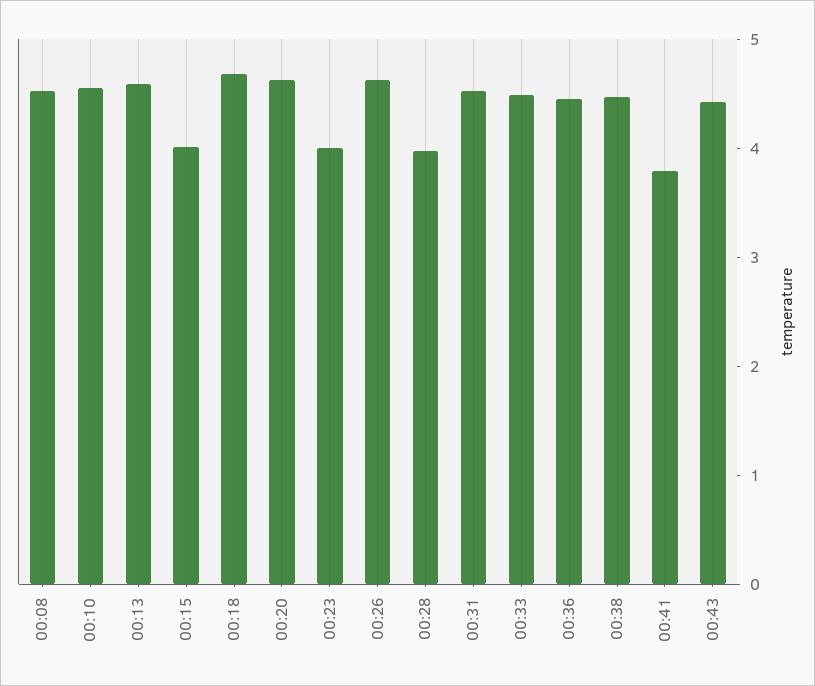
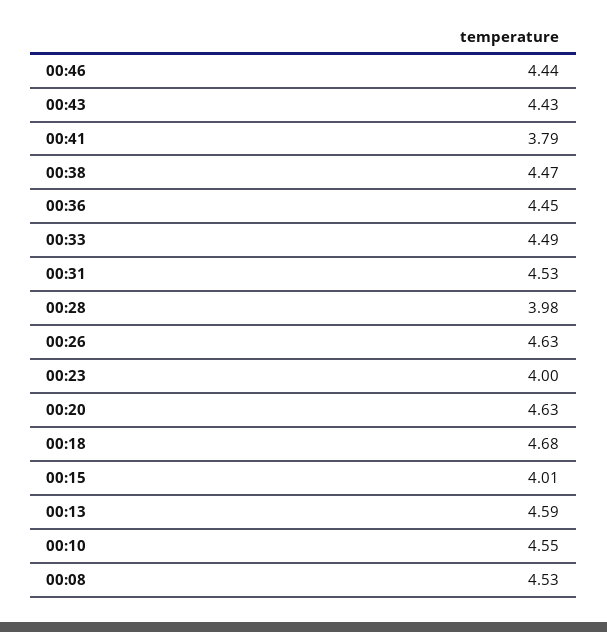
00:46: none -> 4.44

